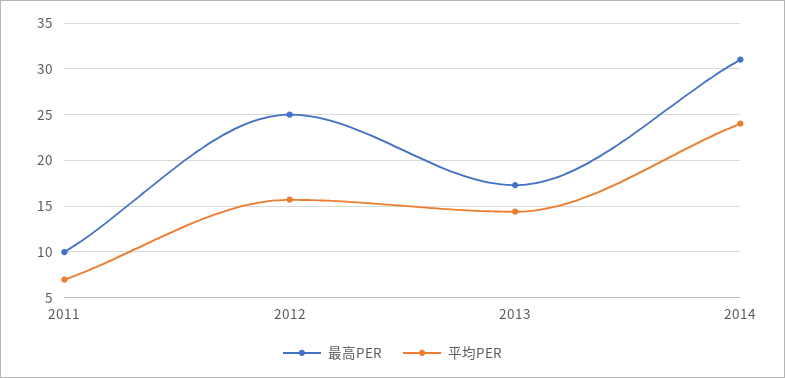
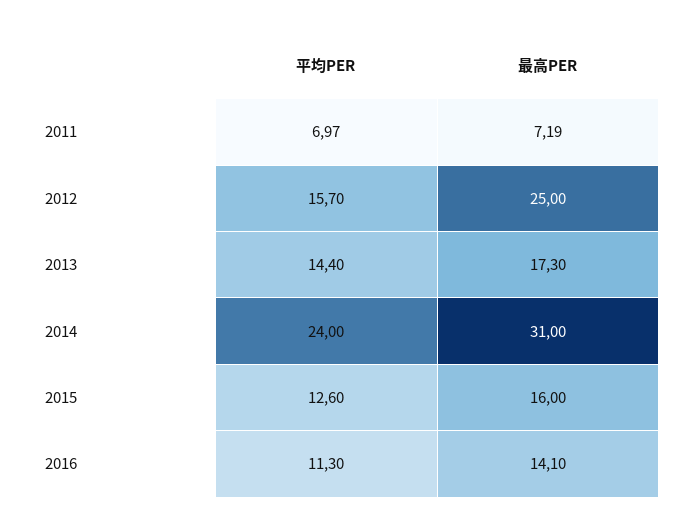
最高PER, 2011: 10 -> 7.19
平均PER, 2015: none -> 12.6
最高PER, 2015: none -> 16
平均PER, 2016: none -> 11.3
最高PER, 2016: none -> 14.1

